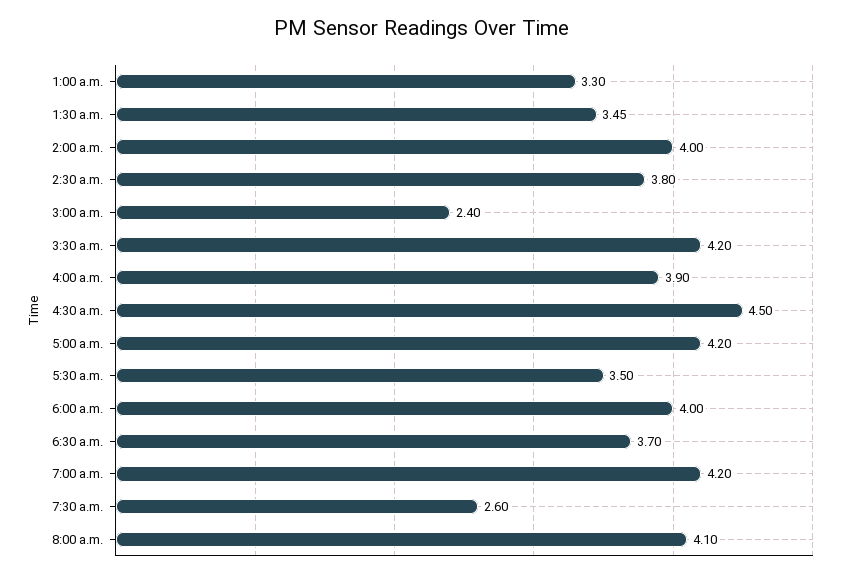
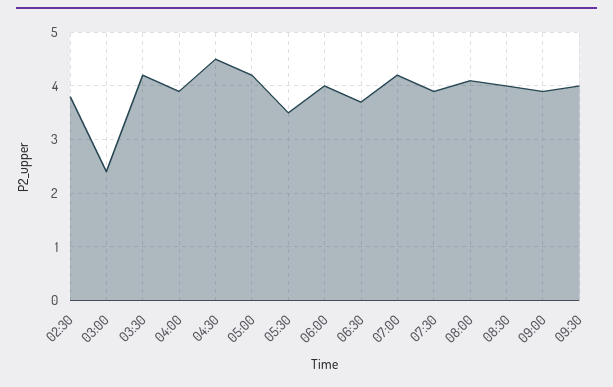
1:00 a.m.: 3.3 -> none
1:30 a.m.: 3.45 -> none
2:00 a.m.: 4 -> none
7:30 a.m.: 2.6 -> 4
08:30: none -> 4
09:00: none -> 4
09:30: none -> 4

